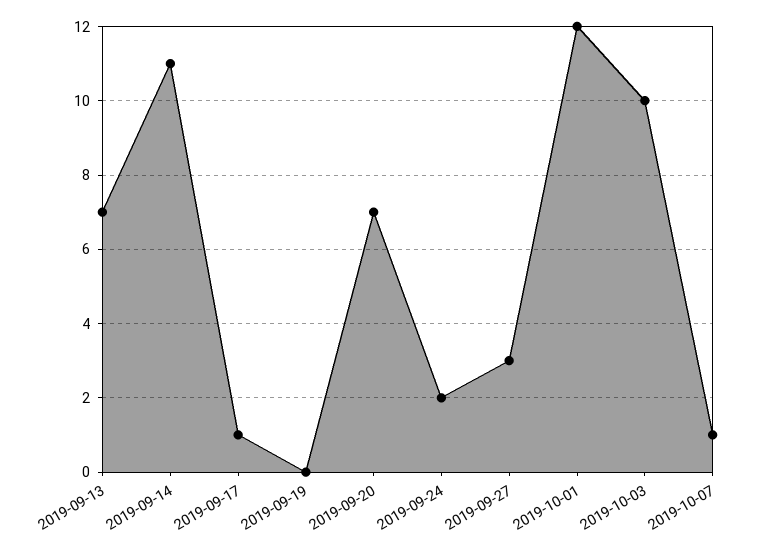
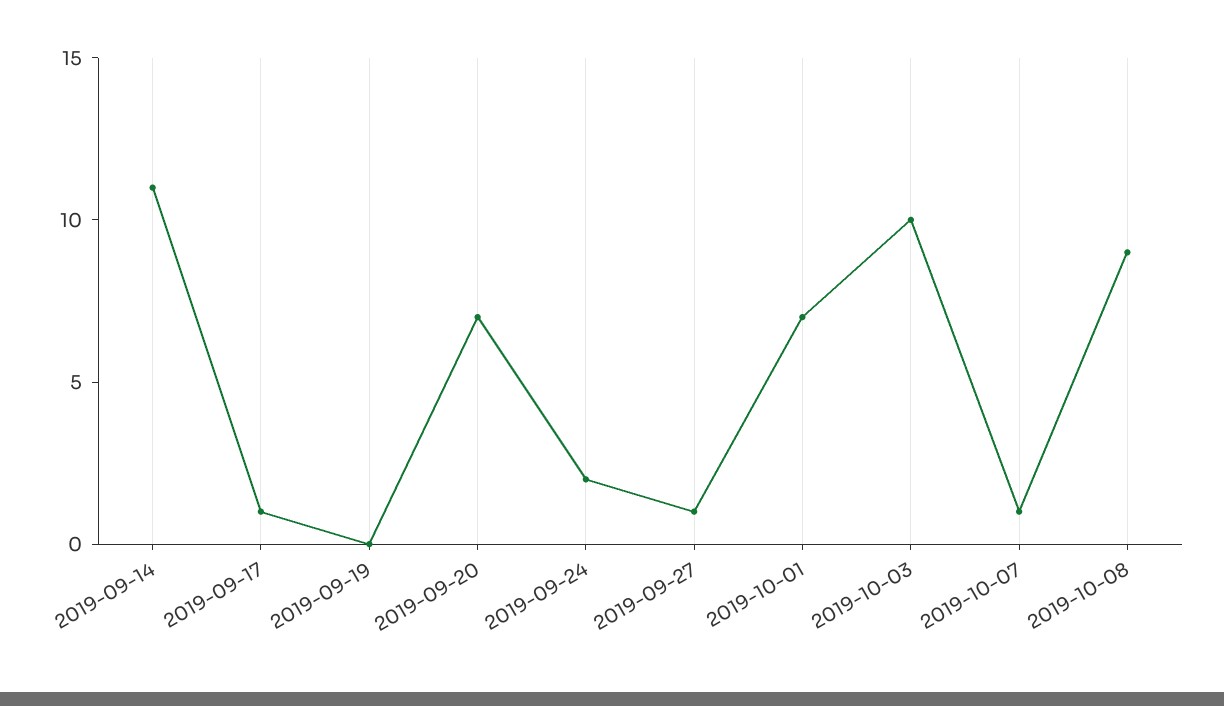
2019-09-13: 7 -> none
2019-09-27: 3 -> 1
2019-10-01: 12 -> 7
2019-10-08: none -> 9

